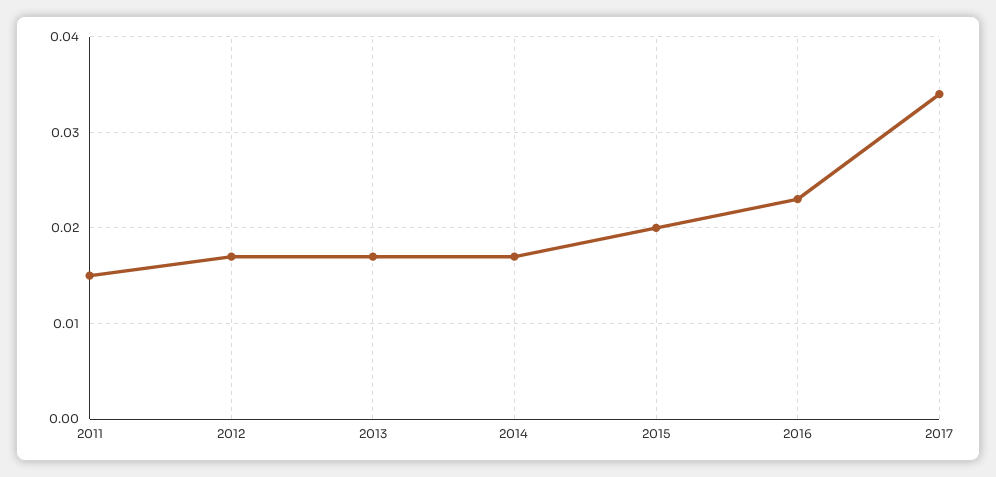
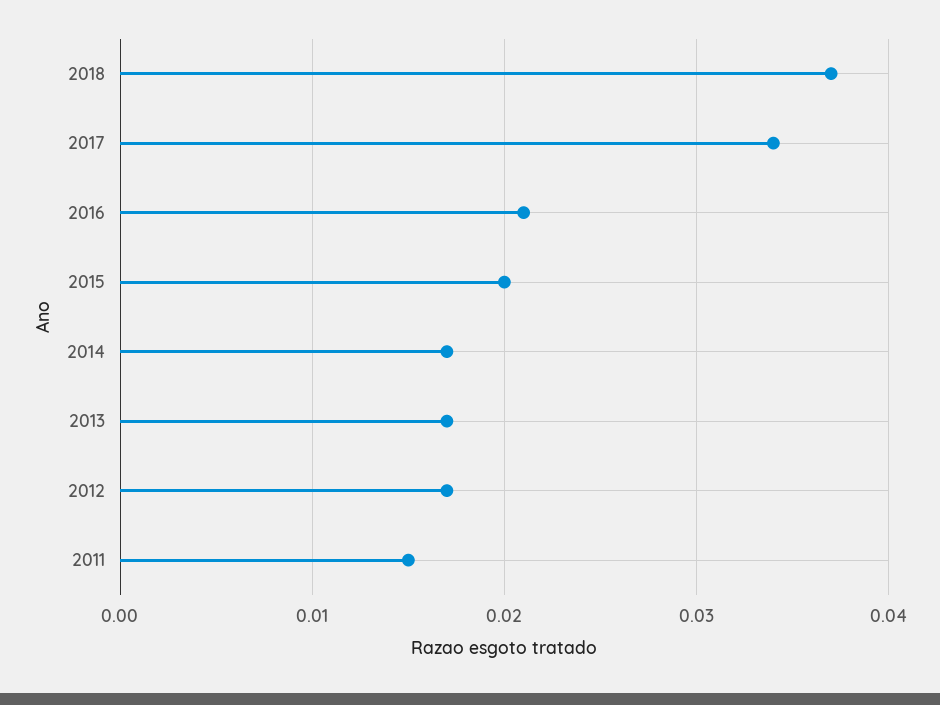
2016: 0.023 -> 0.021
2018: none -> 0.037

